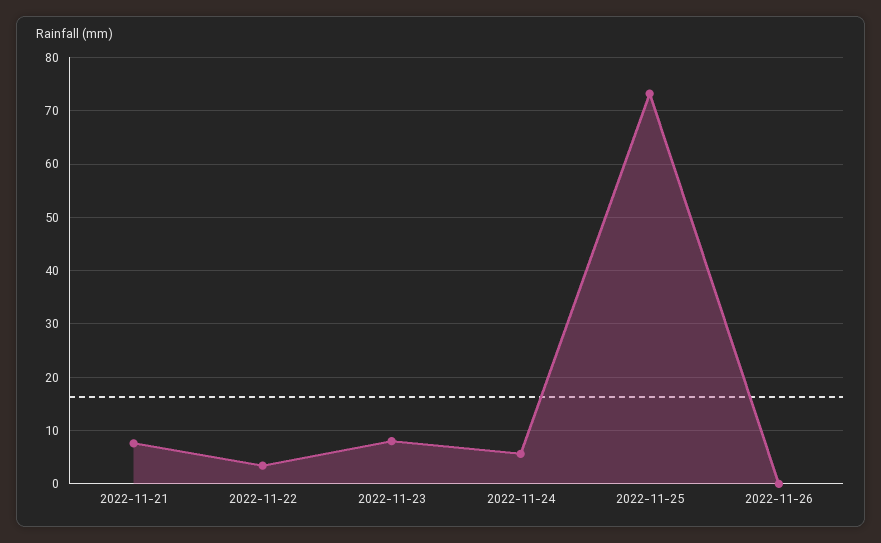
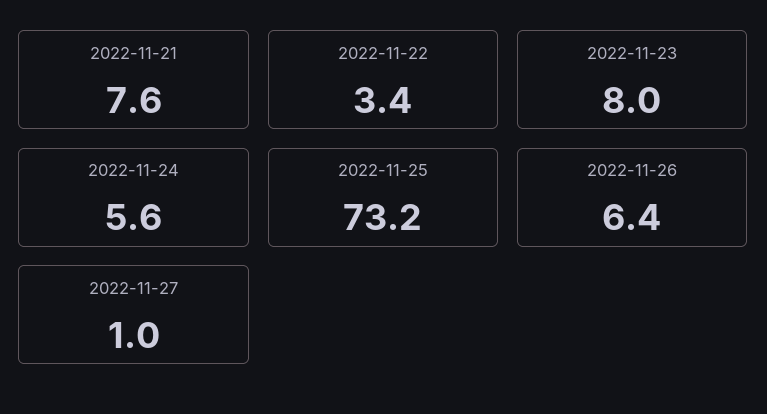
2022-11-26: 0 -> 6.4
2022-11-27: none -> 1

